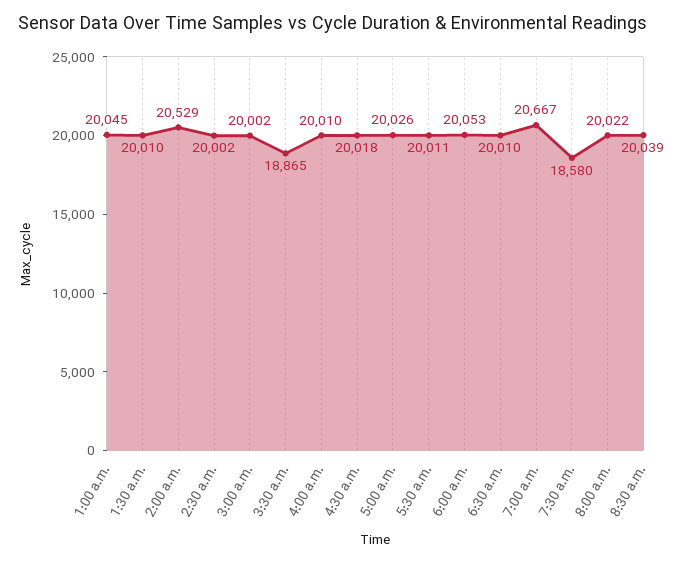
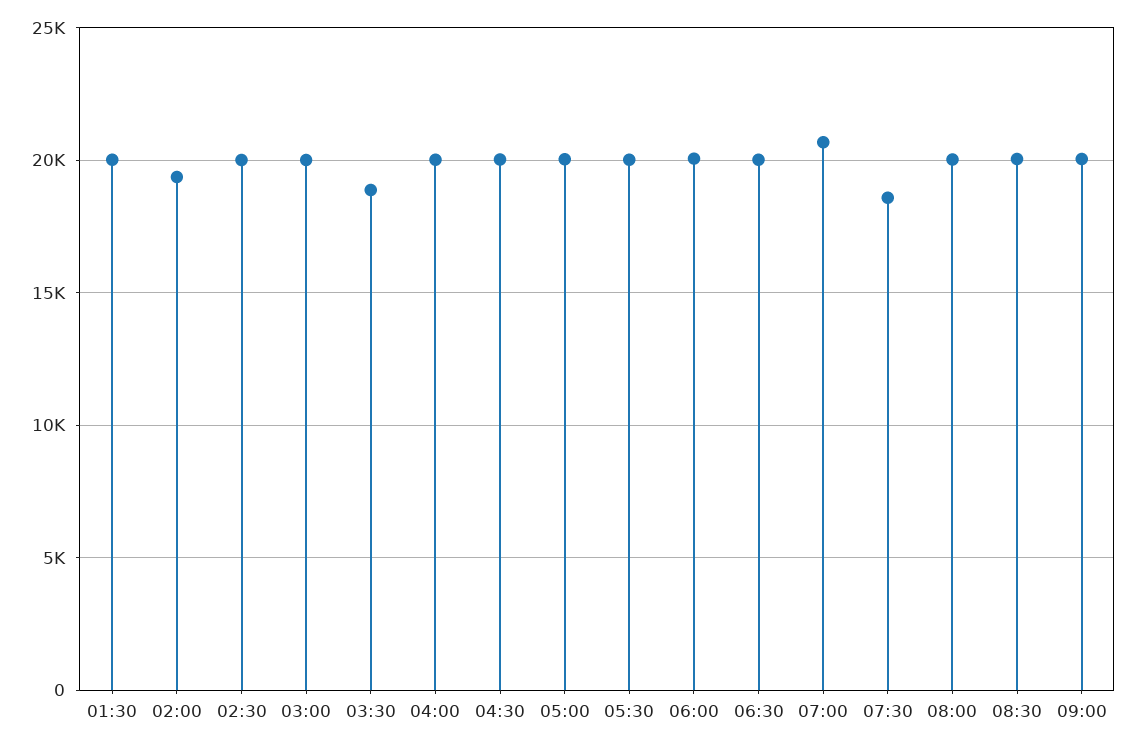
1:00 a.m.: 20045 -> none
2:00 a.m.: 20529 -> 19500
09:00: none -> 20000

